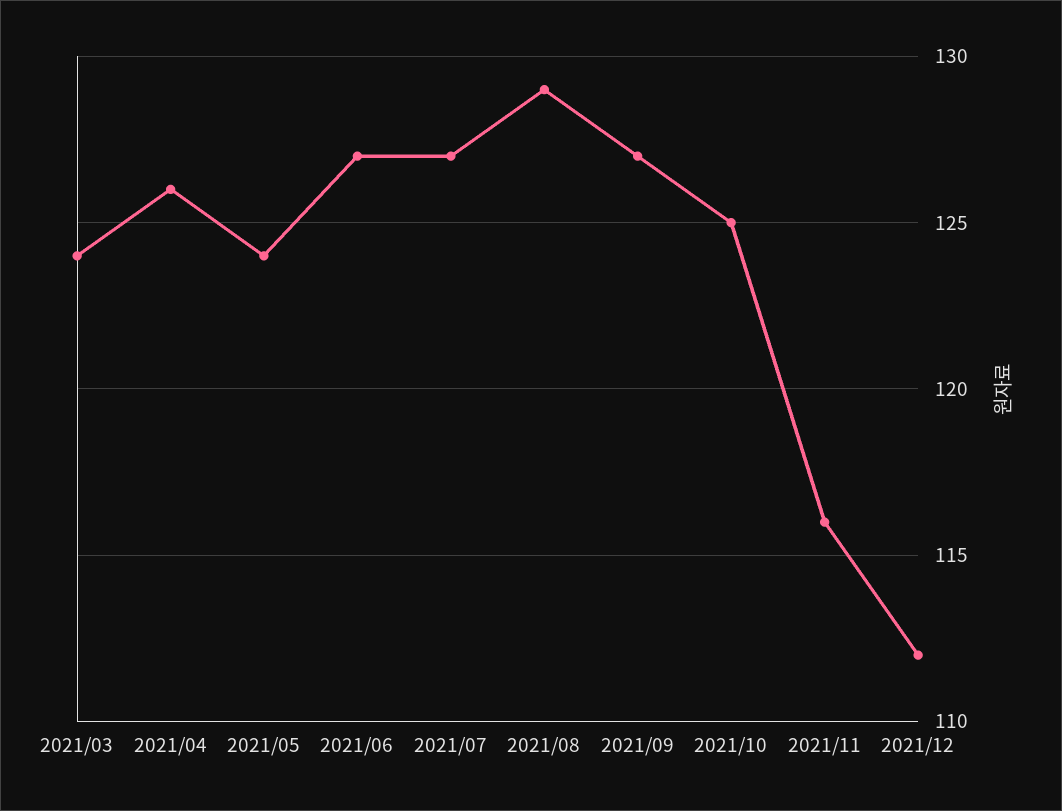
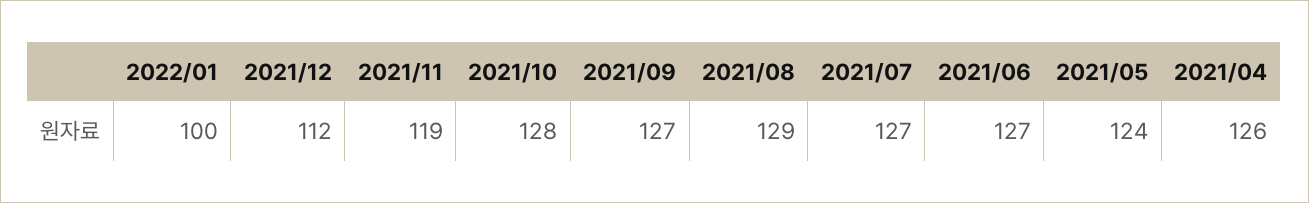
2021/03: 124 -> none
2021/10: 125 -> 128
2021/11: 116 -> 119
2022/01: none -> 100

